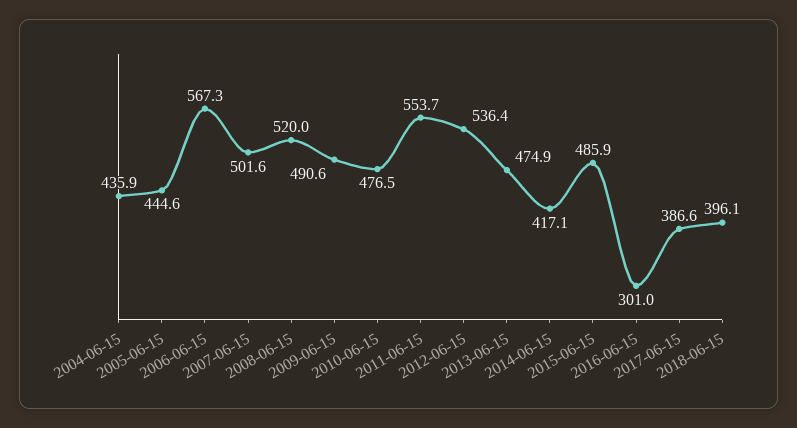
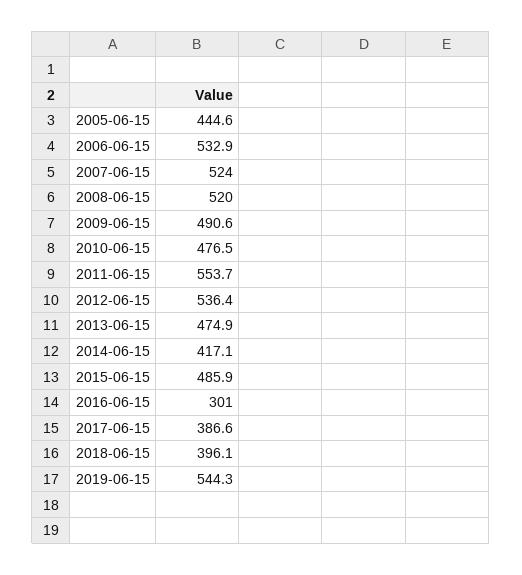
2004-06-15: 435.9 -> none
2006-06-15: 567.3 -> 532.9
2007-06-15: 501.6 -> 524
2019-06-15: none -> 544.3

